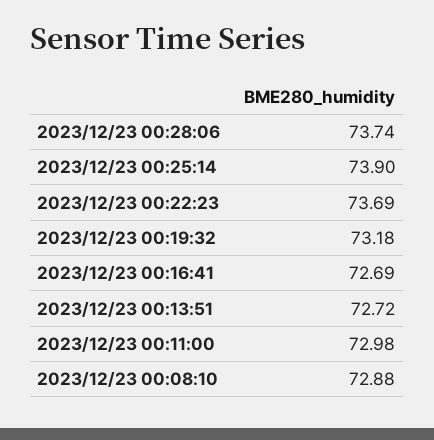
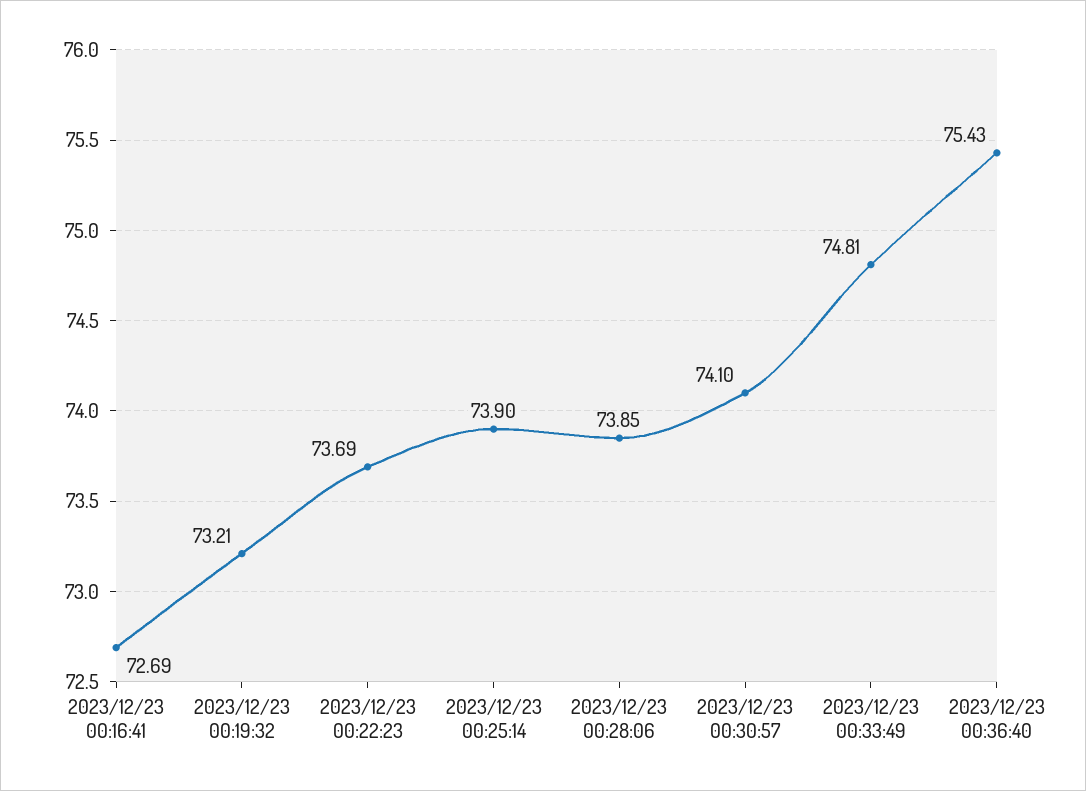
2023/12/23 00:28:06: 73.74 -> 73.85
2023/12/23 00:19:32: 73.18 -> 73.21
2023/12/23 00:13:51: 72.72 -> none
2023/12/23 00:11:00: 72.98 -> none
2023/12/23 00:08:10: 72.88 -> none
2023/12/23 00:30:57: none -> 74.1
2023/12/23 00:33:49: none -> 74.81
2023/12/23 00:36:40: none -> 75.43

